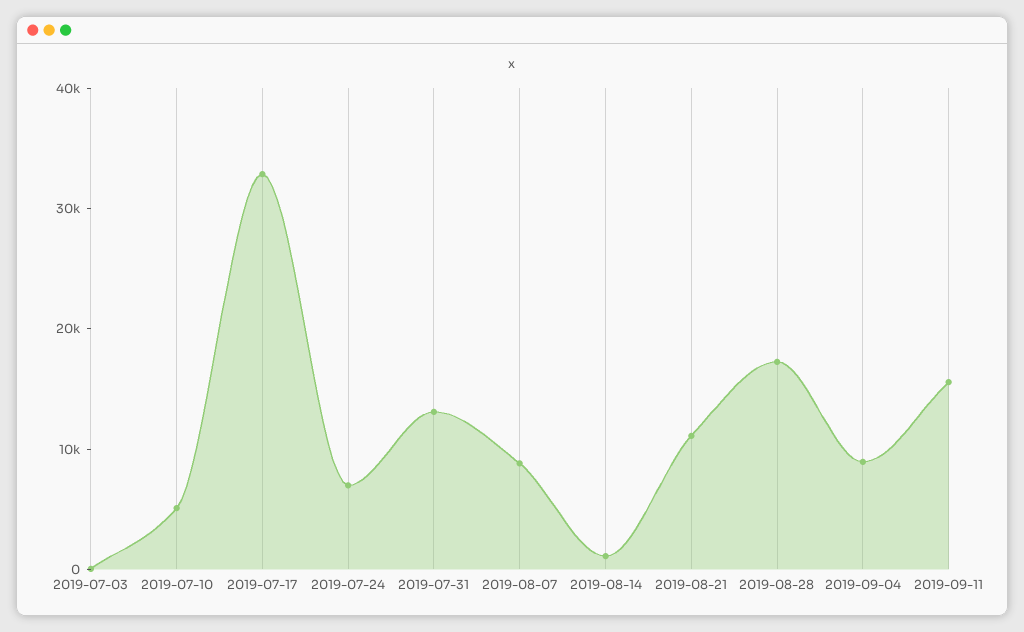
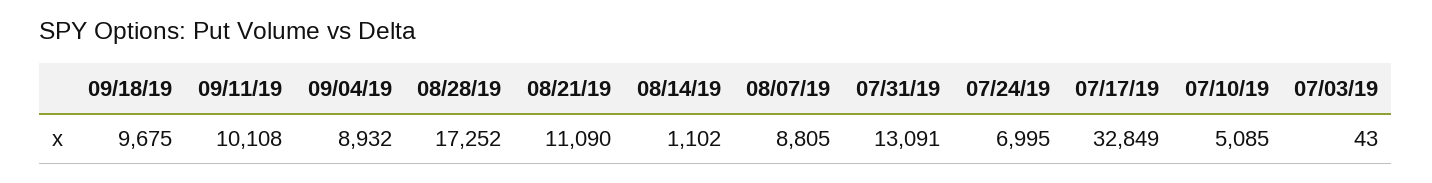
2019-09-11: 16000 -> 10108
09/18/19: none -> 9675

